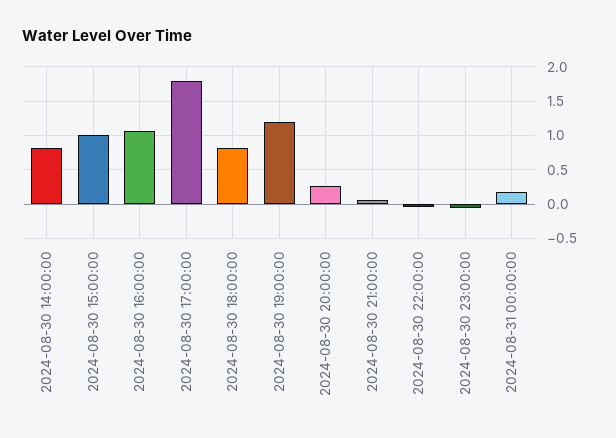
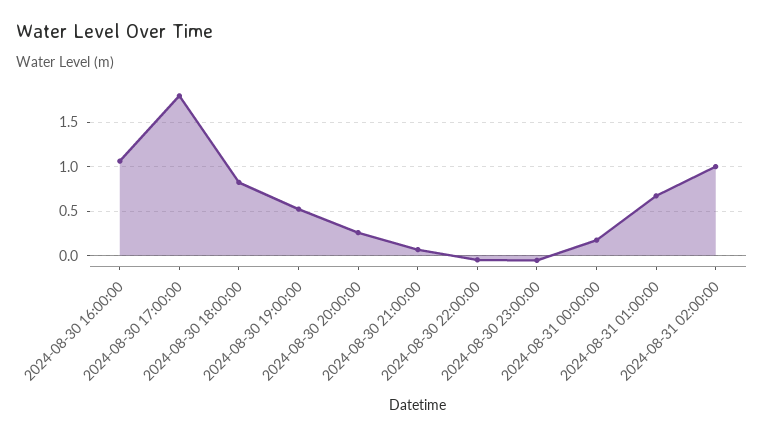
2024-08-30 14:00:00: 0.8 -> none
2024-08-30 15:00:00: 1 -> none
2024-08-30 19:00:00: 1.2 -> 0.5
2024-08-31 01:00:00: none -> 0.7
2024-08-31 02:00:00: none -> 1

